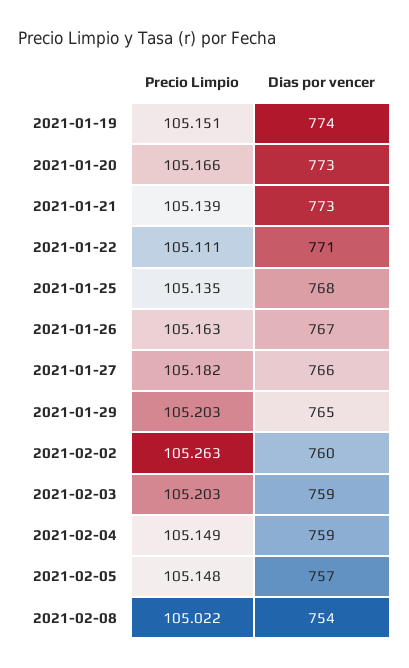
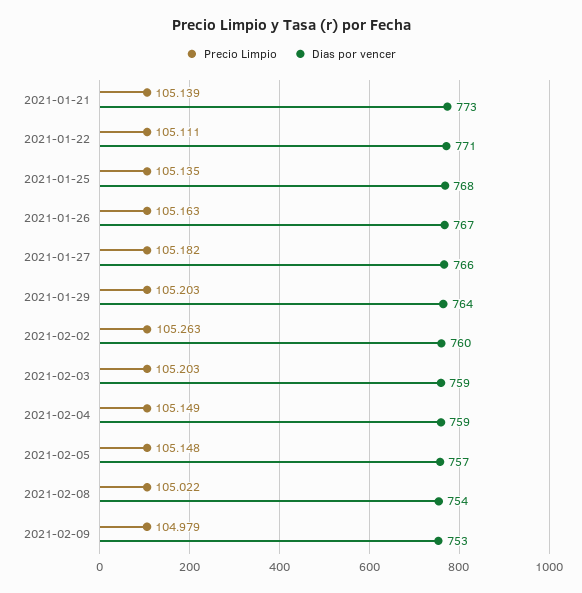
Precio Limpio, 2021-01-19: 105.151 -> none
Dias por vencer, 2021-01-19: 774 -> none
Precio Limpio, 2021-01-20: 105.166 -> none
Dias por vencer, 2021-01-20: 773 -> none
Dias por vencer, 2021-01-29: 765 -> 764
Precio Limpio, 2021-02-09: none -> 104.979
Dias por vencer, 2021-02-09: none -> 753

